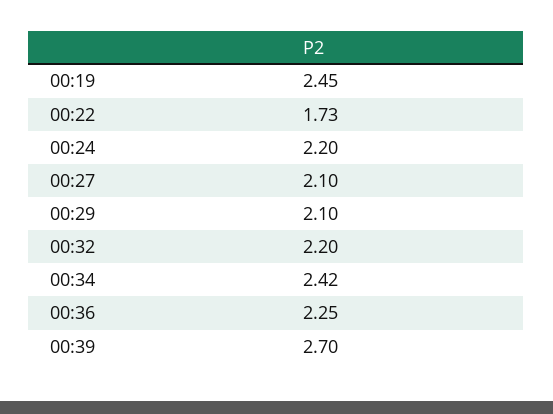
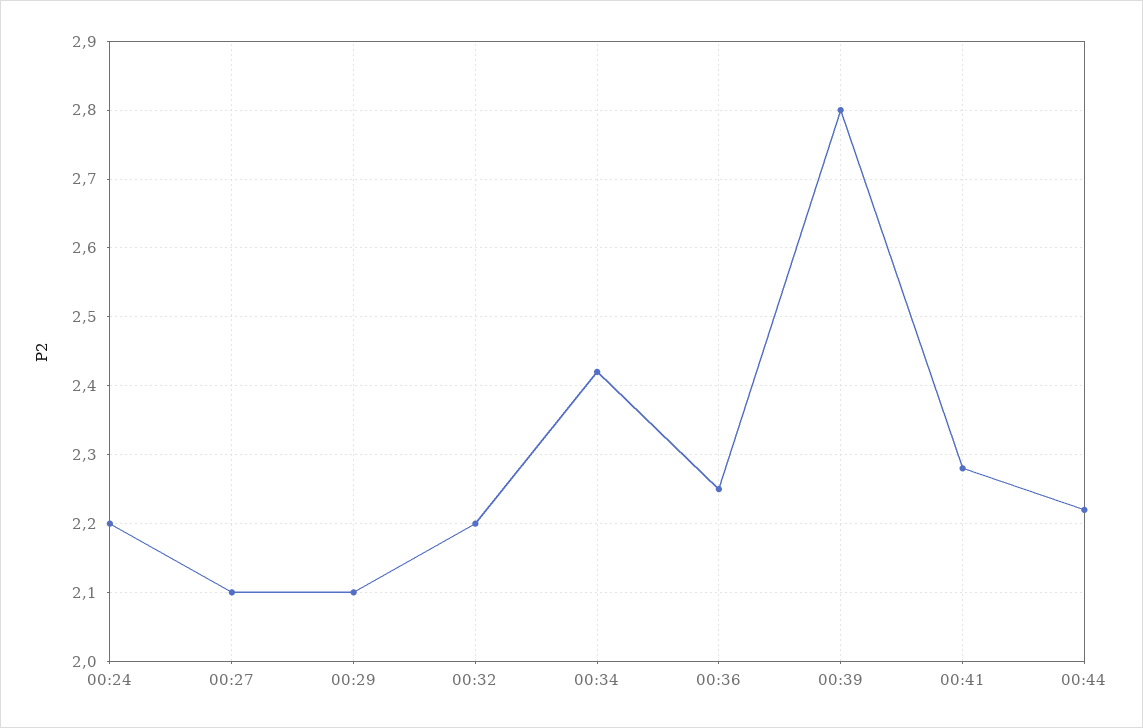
00:19: 2.45 -> none
00:22: 1.73 -> none
00:39: 2.7 -> 2.8
00:41: none -> 2.28
00:44: none -> 2.22

